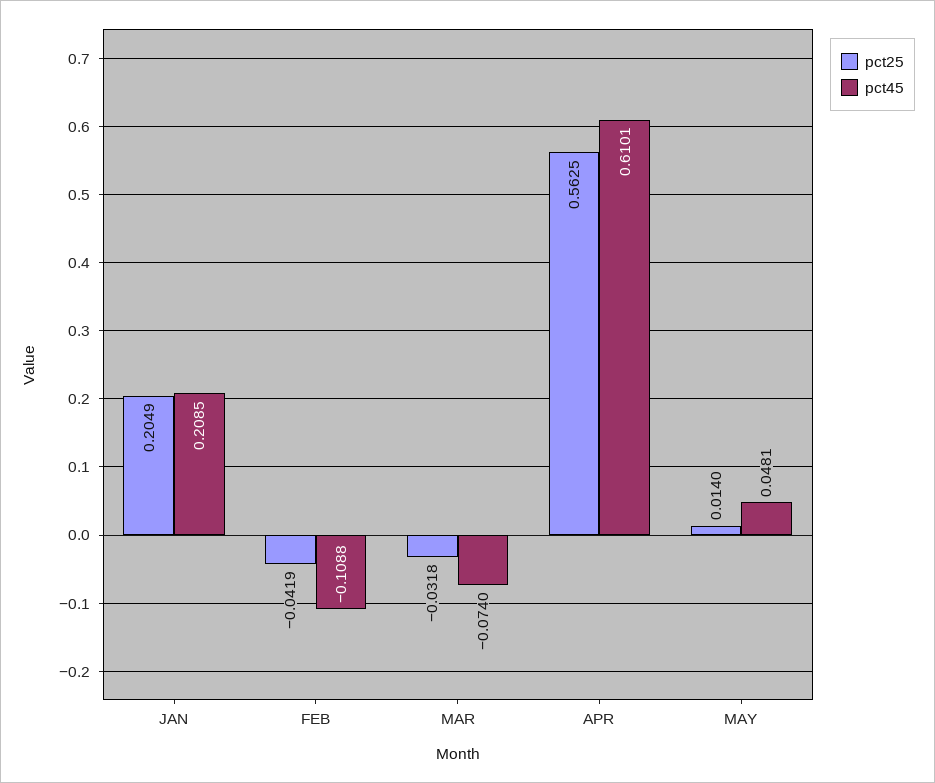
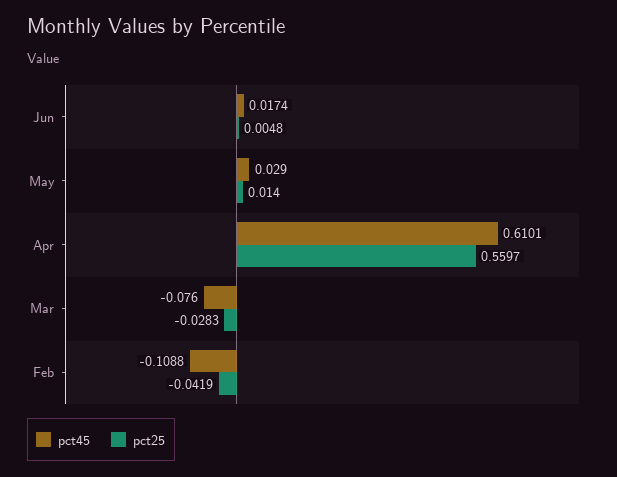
pct25, JAN: 0.2049 -> none
pct45, JAN: 0.2085 -> none
pct25, MAR: -0.0318 -> -0.0283
pct45, MAR: -0.074 -> -0.076
pct25, APR: 0.5625 -> 0.5597
pct45, MAY: 0.0481 -> 0.029
pct45, Jun: none -> 0.0174
pct25, Jun: none -> 0.0048

